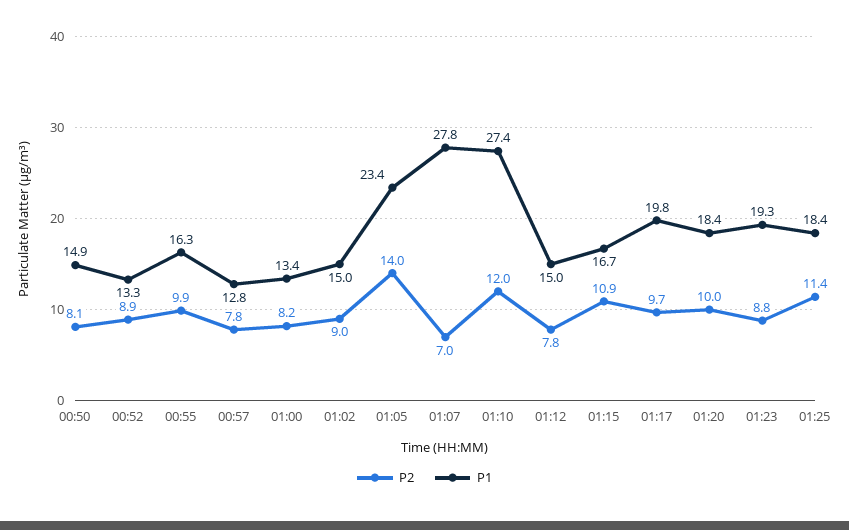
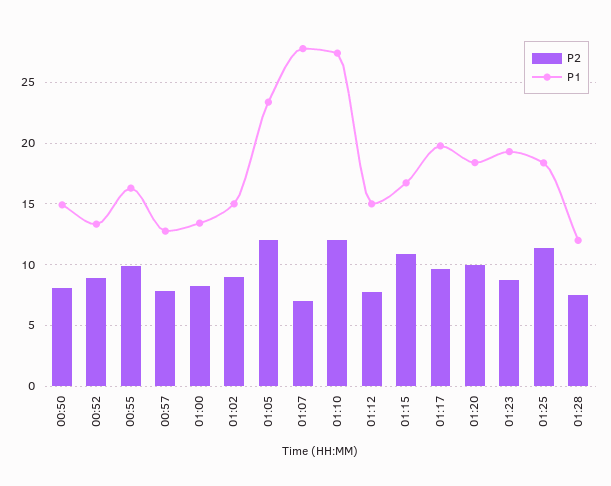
P2, 01:05: 14 -> 12
P2, 01:28: none -> 7.5
P1, 01:28: none -> 12

